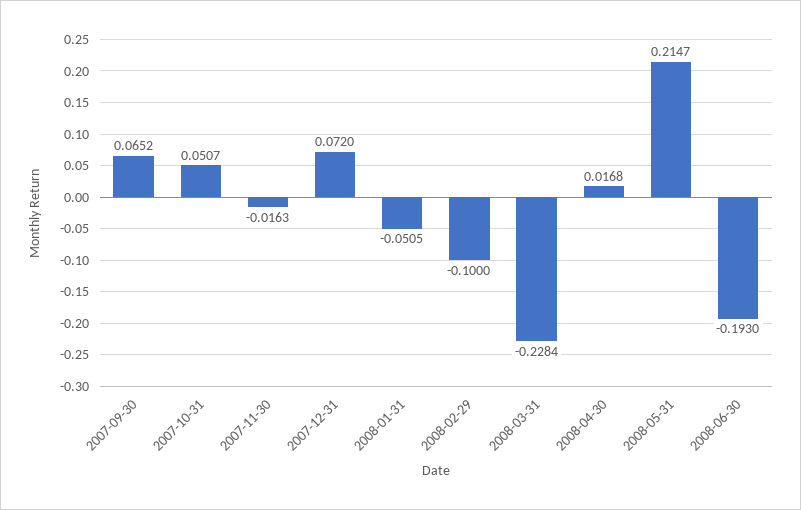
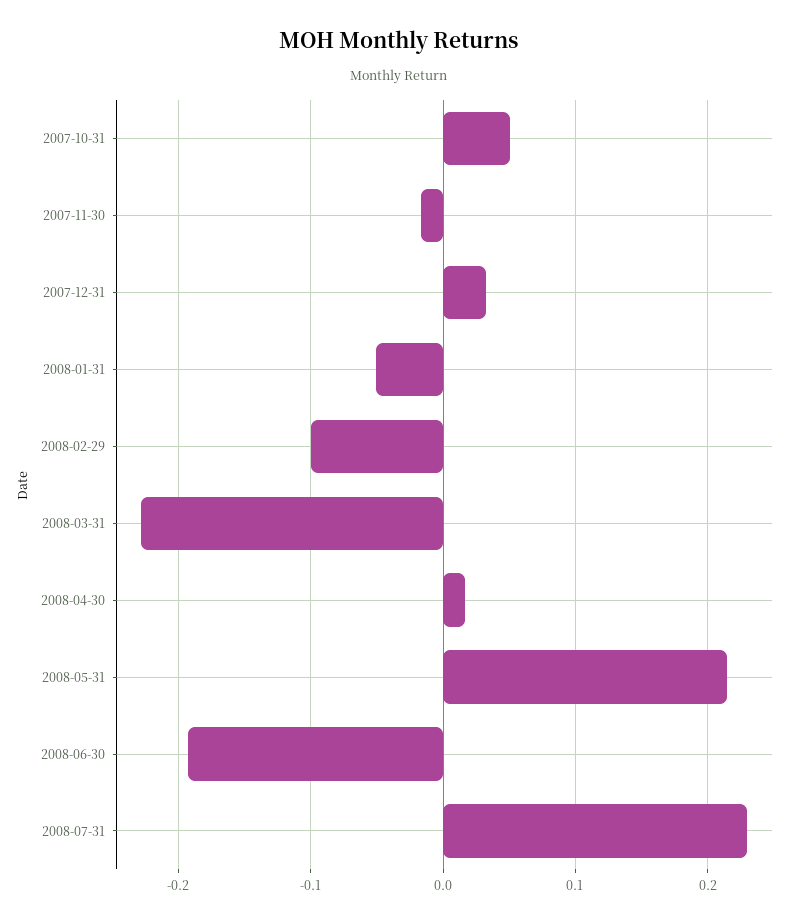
2007-09-30: 0.0652 -> none
2007-12-31: 0.072 -> 0.03
2008-07-31: none -> 0.23

